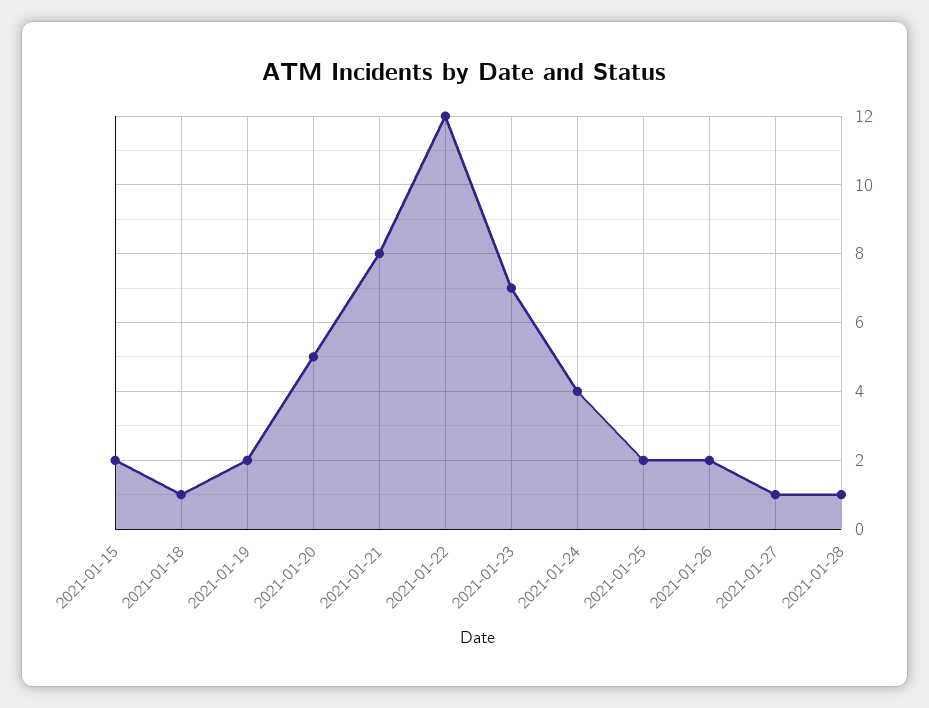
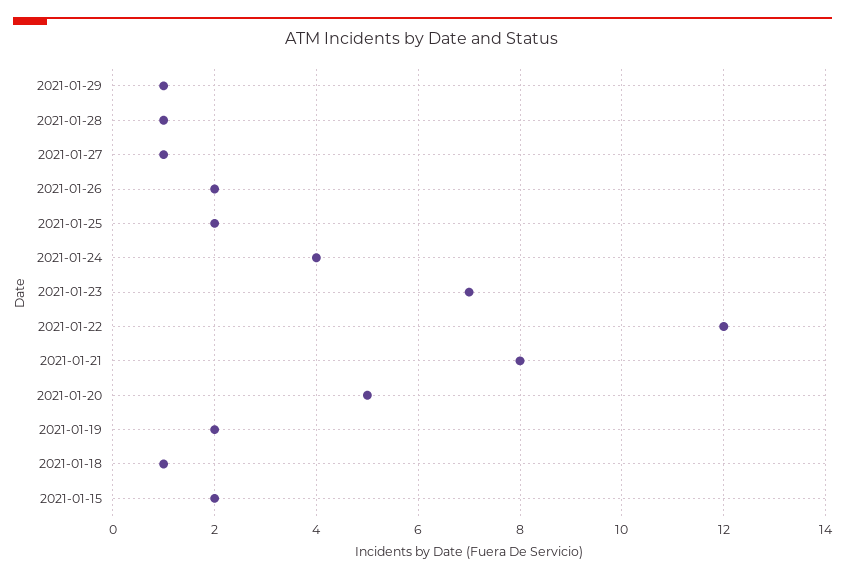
2021-01-29: none -> 1

